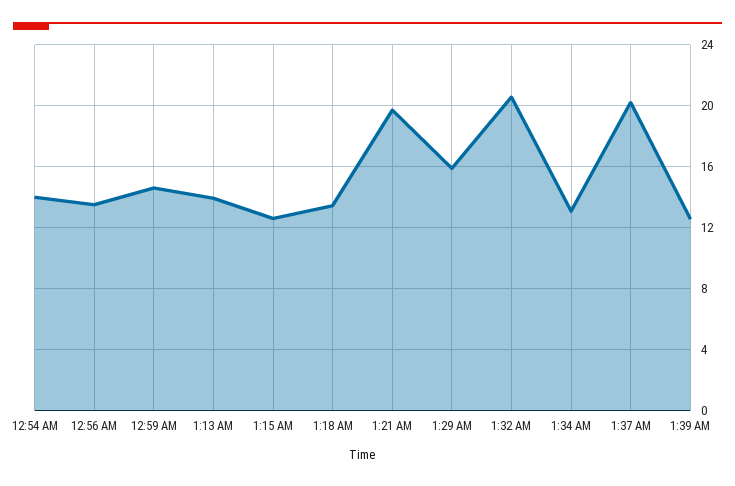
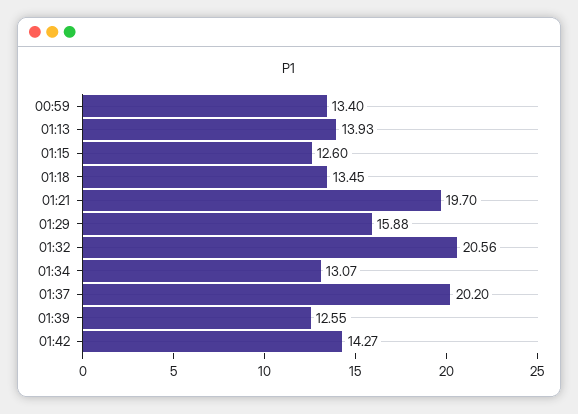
12:54 AM: 14 -> none
12:56 AM: 13.5 -> none
12:59 AM: 14.5 -> 13.4
01:42: none -> 14.27

